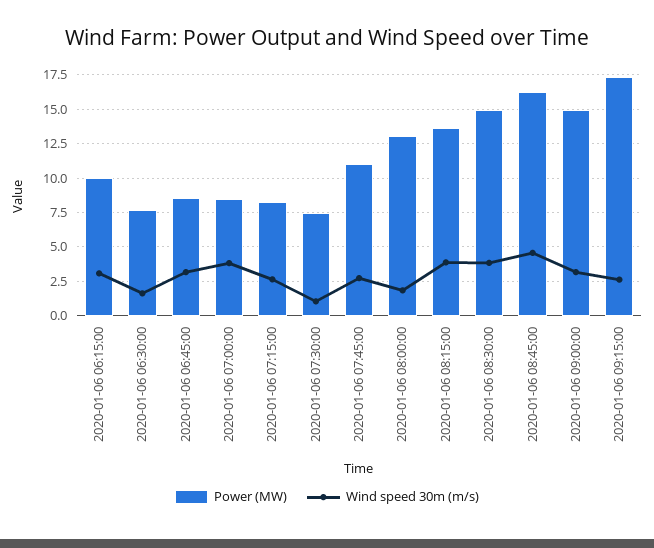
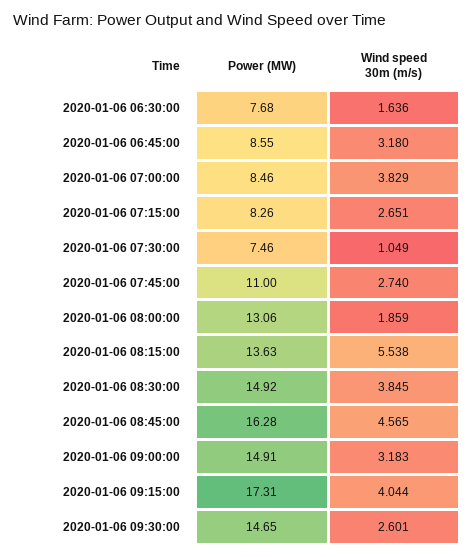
Power (MW), 2020-01-06 06:15:00: 10 -> none
Wind speed 30m (m/s), 2020-01-06 06:15:00: 3 -> none
Wind speed 30m (m/s), 2020-01-06 08:15:00: 4 -> 5.538
Wind speed 30m (m/s), 2020-01-06 09:15:00: 2.5 -> 4.044
Power (MW), 2020-01-06 09:30:00: none -> 14.65
Wind speed 30m (m/s), 2020-01-06 09:30:00: none -> 2.601

